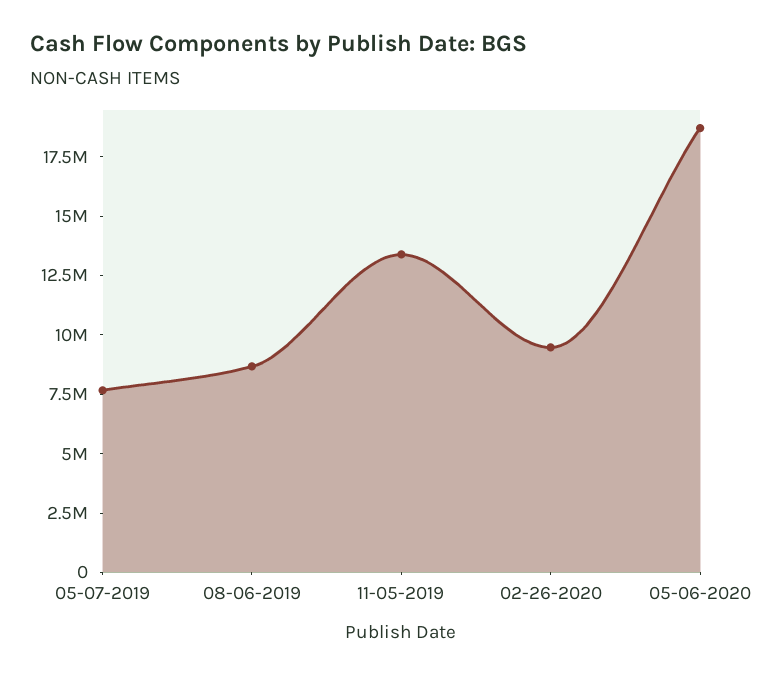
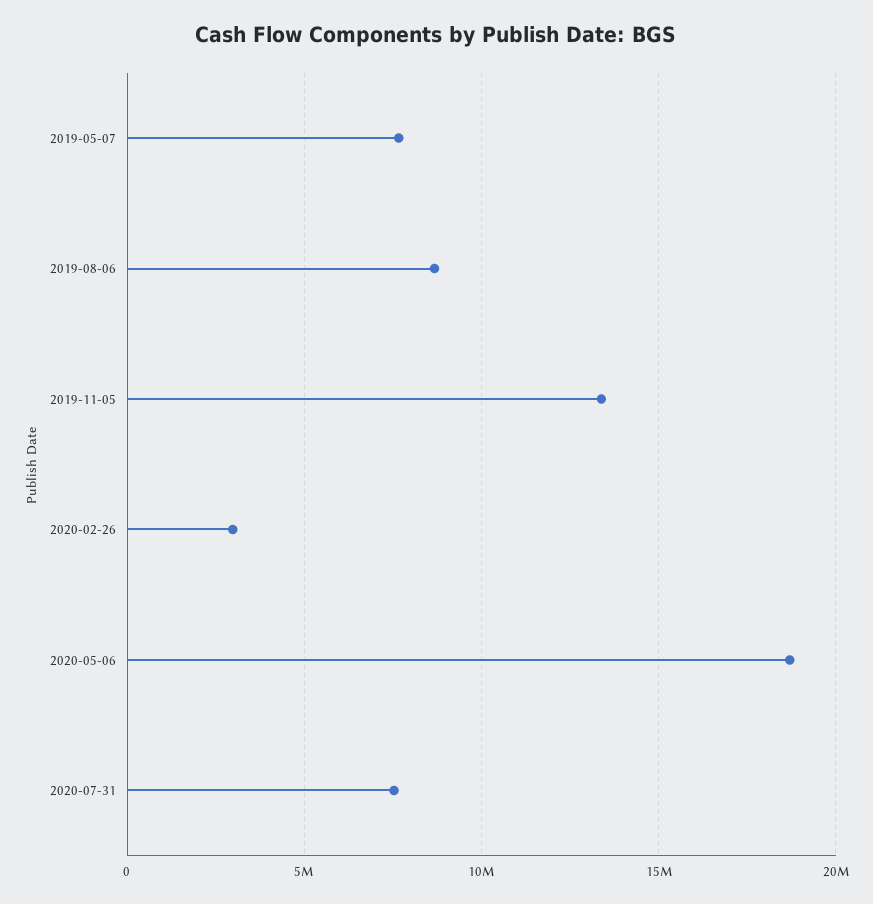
02-26-2020: 9500000 -> 3000000
2020-07-31: none -> 7500000

